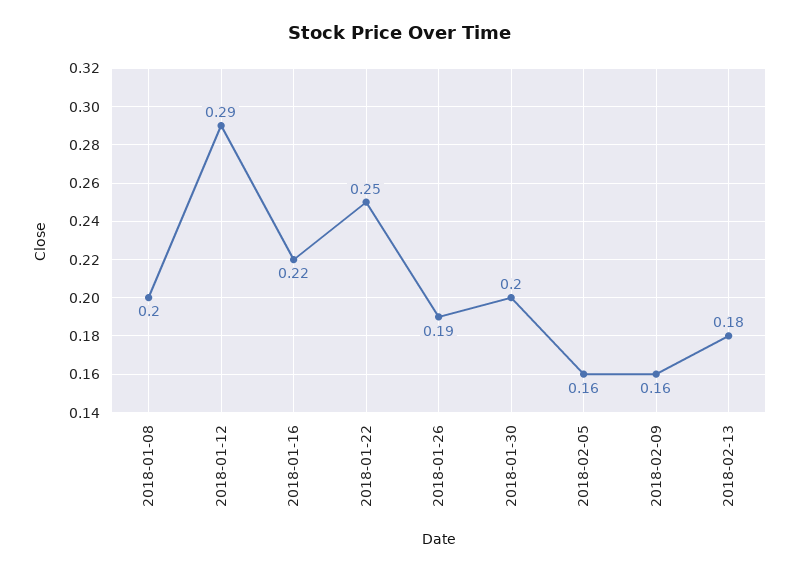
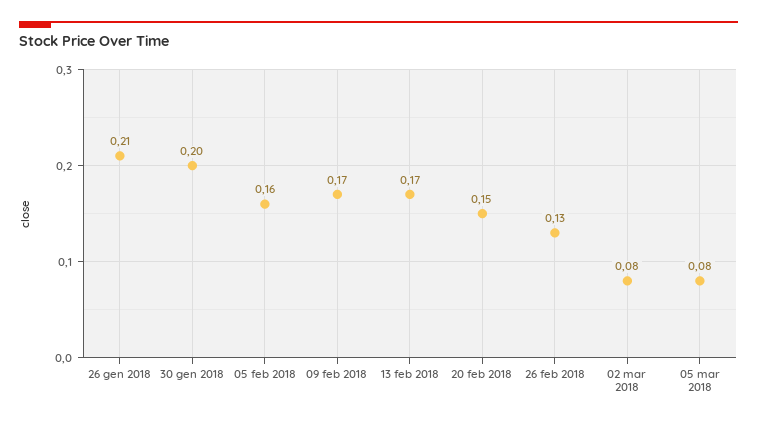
2018-01-08: 0.2 -> none
2018-01-12: 0.29 -> none
2018-01-16: 0.22 -> none
2018-01-22: 0.25 -> none
2018-01-26: 0.19 -> 0.21
2018-02-09: 0.16 -> 0.17
2018-02-13: 0.18 -> 0.17
20 feb 2018: none -> 0.15
26 feb 2018: none -> 0.13
02 mar 2018: none -> 0.08
05 mar 2018: none -> 0.08

